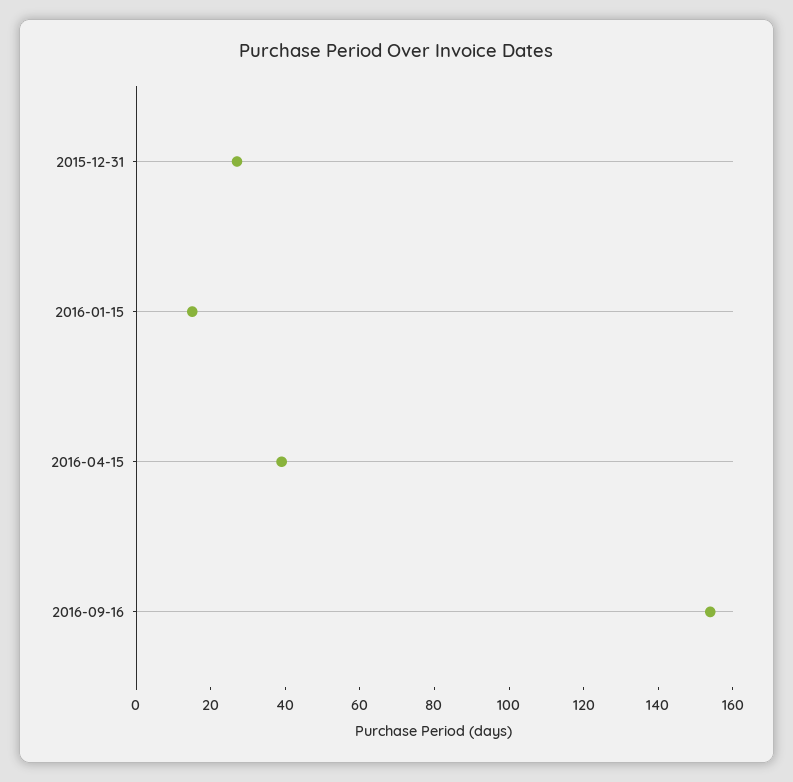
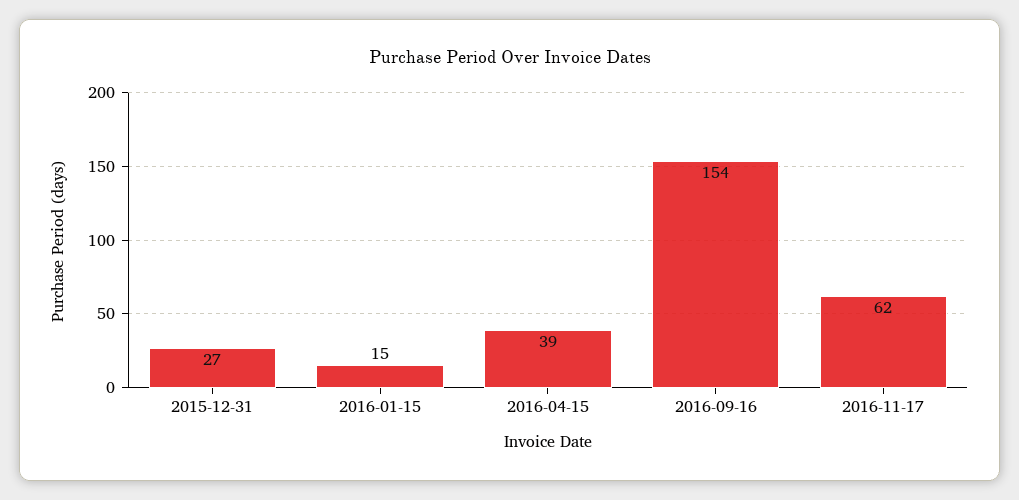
2016-11-17: none -> 62

